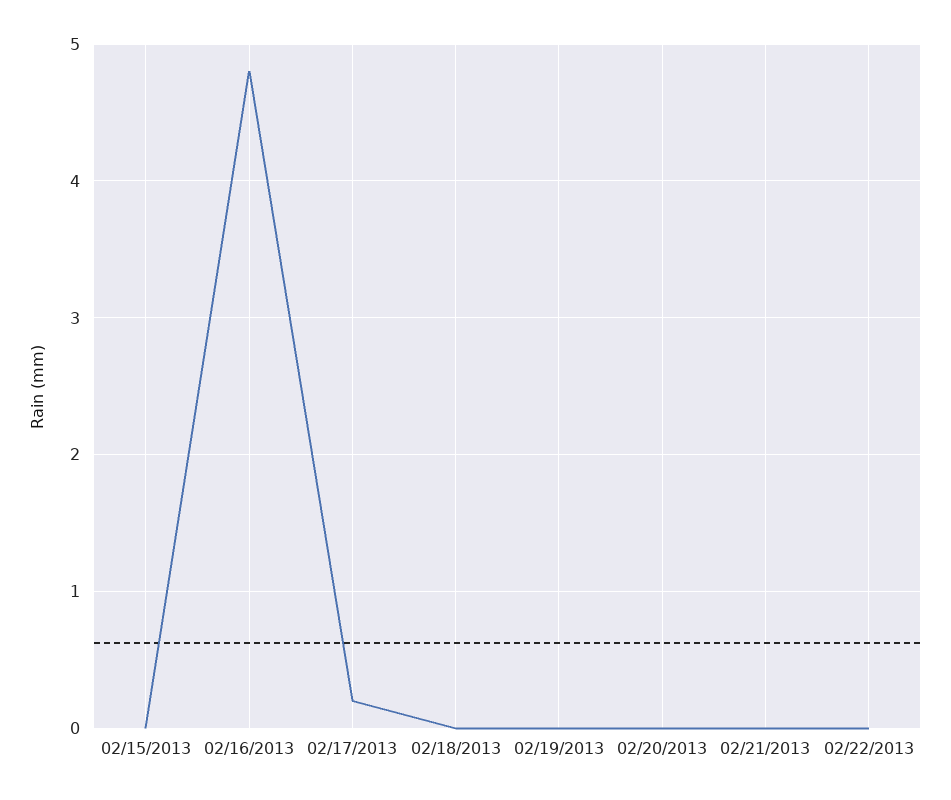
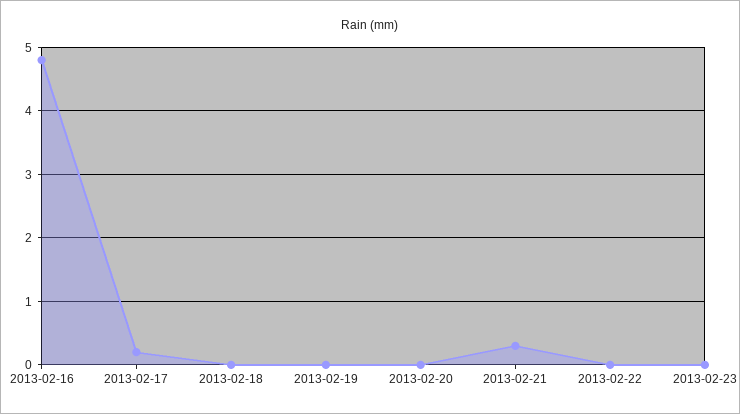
02/15/2013: 0 -> none
02/21/2013: 0 -> 0.3
2013-02-23: none -> 0

